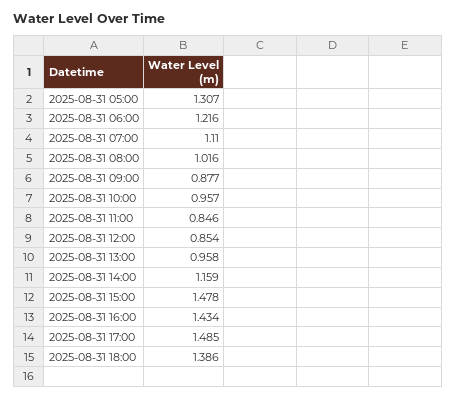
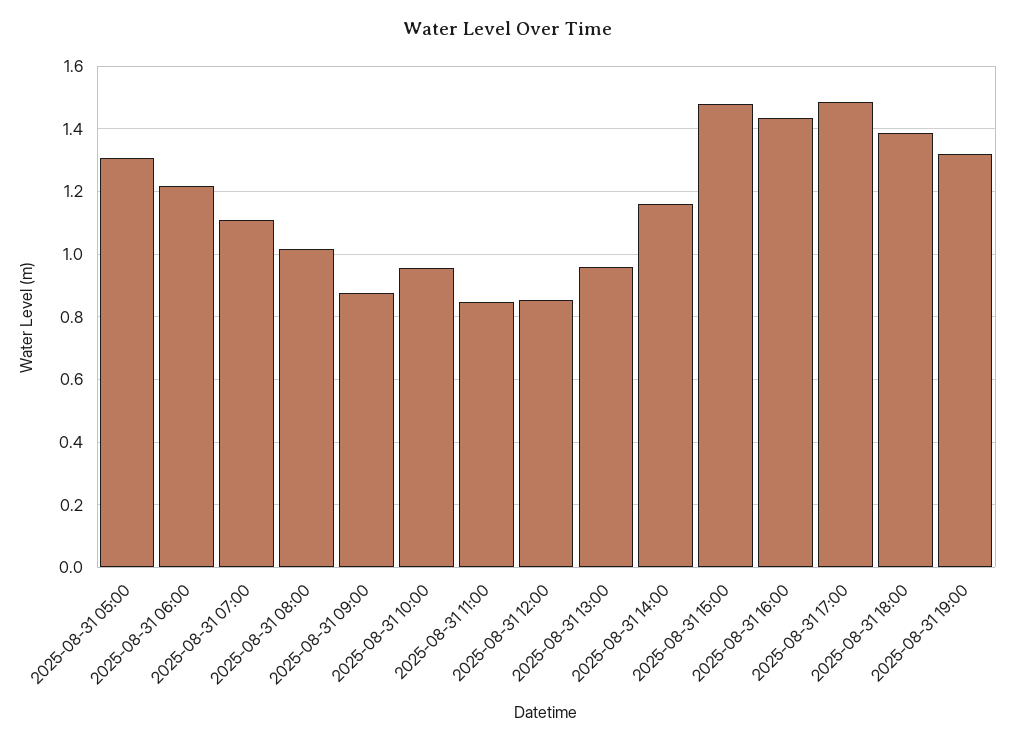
2025-08-31 19:00: none -> 1.32

